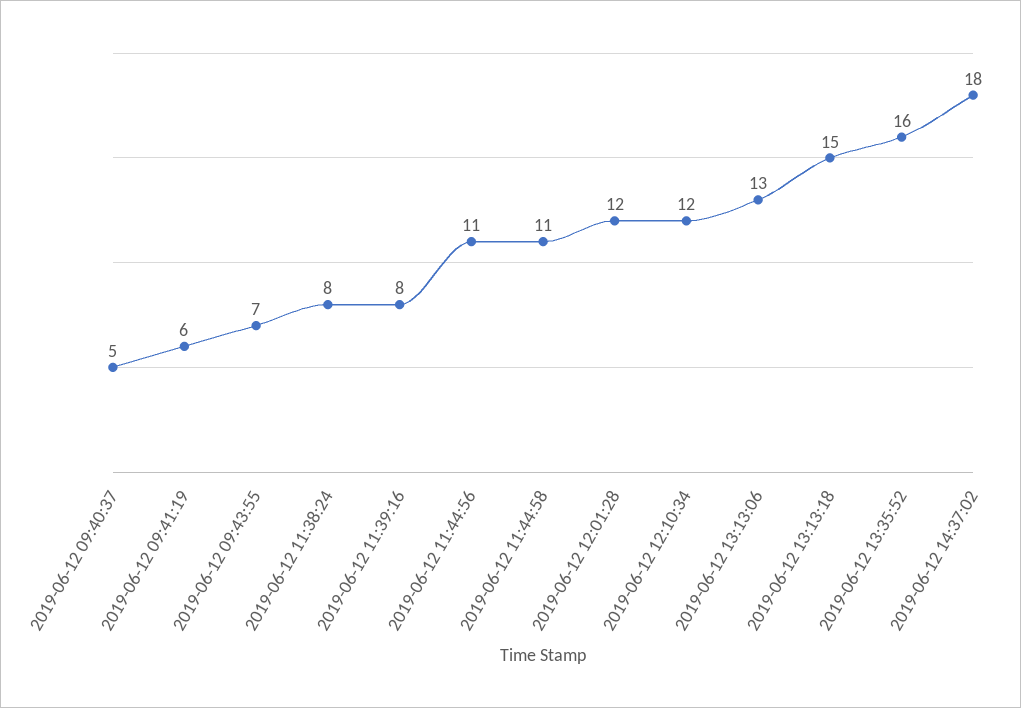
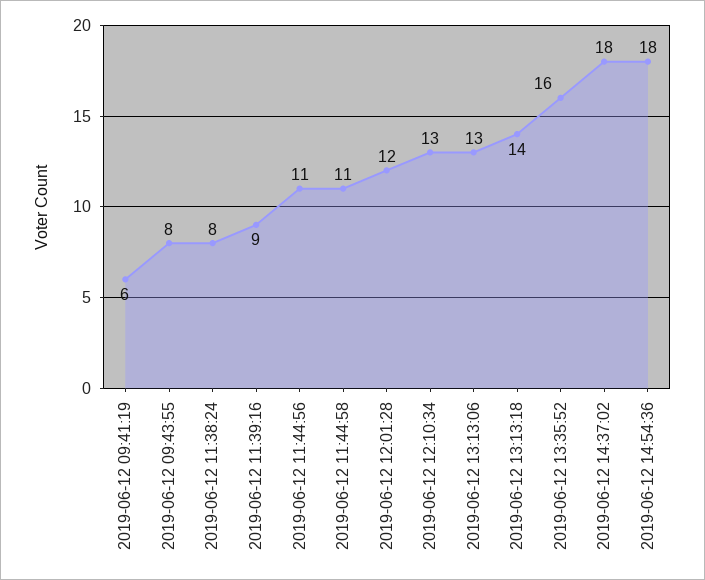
2019-06-12 09:40:37: 5 -> none
2019-06-12 09:43:55: 7 -> 8
2019-06-12 11:39:16: 8 -> 9
2019-06-12 12:10:34: 12 -> 13
2019-06-12 13:13:18: 15 -> 14
2019-06-12 14:54:36: none -> 18

